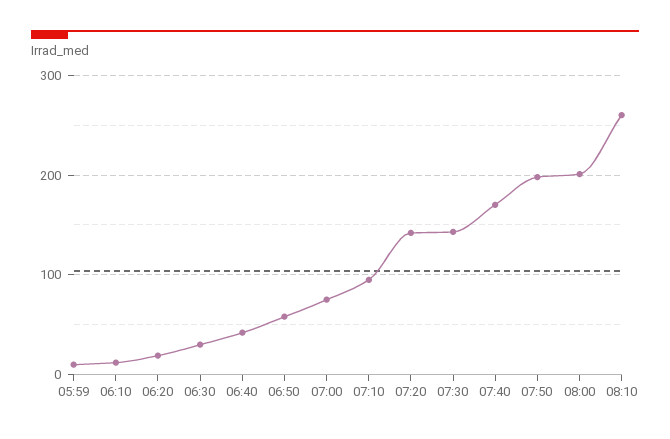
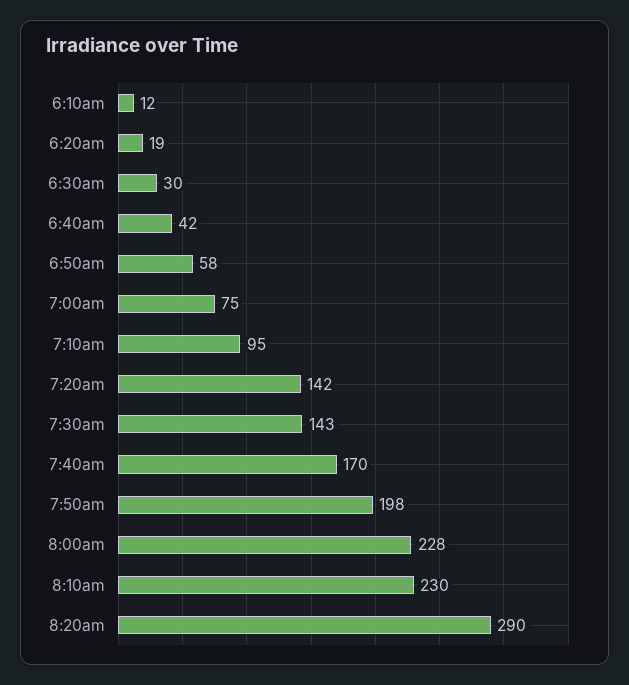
05:59: 10 -> none
08:00: 200 -> 228
08:10: 260 -> 230
8:20am: none -> 290

